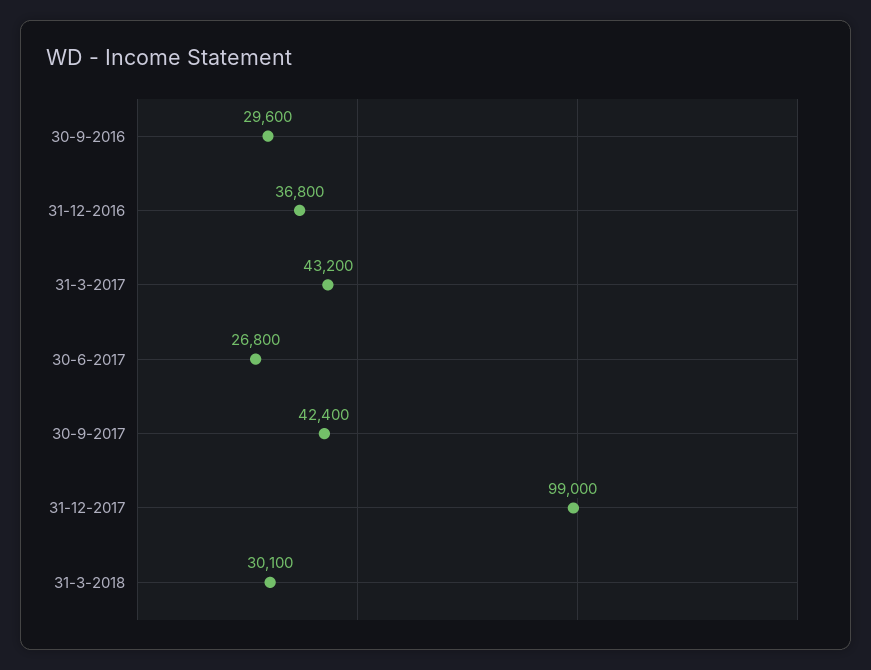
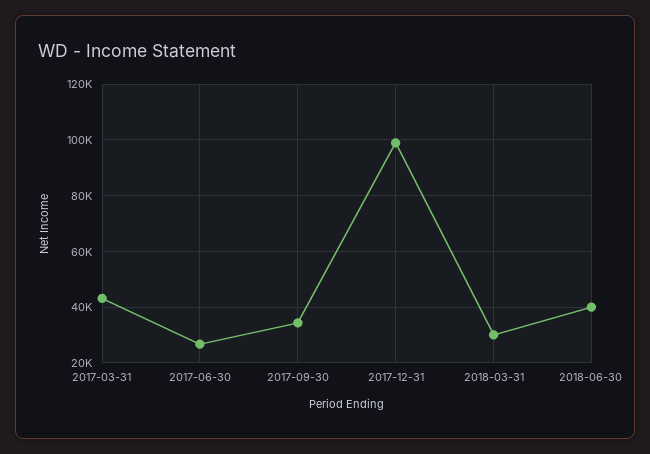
30-9-2016: 29600 -> none
31-12-2016: 36800 -> none
30-9-2017: 42400 -> 35000
2018-06-30: none -> 40000

